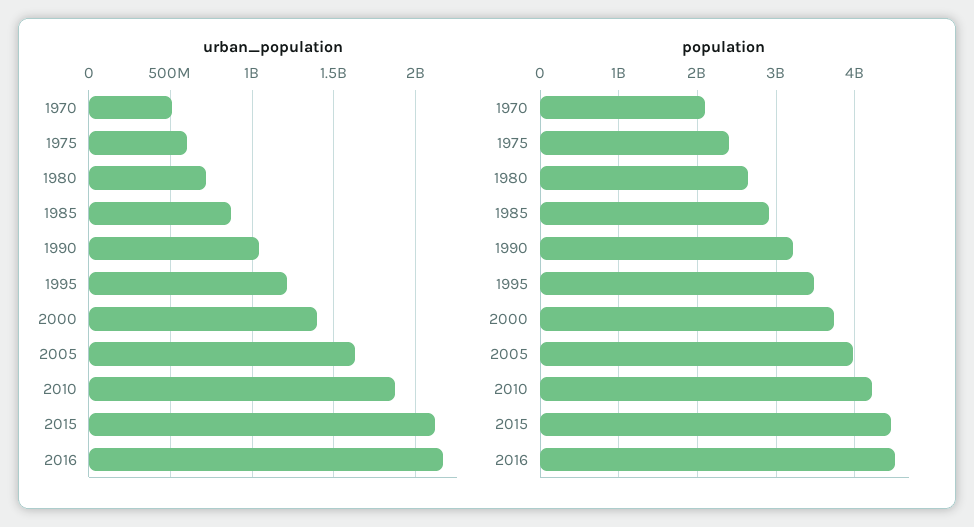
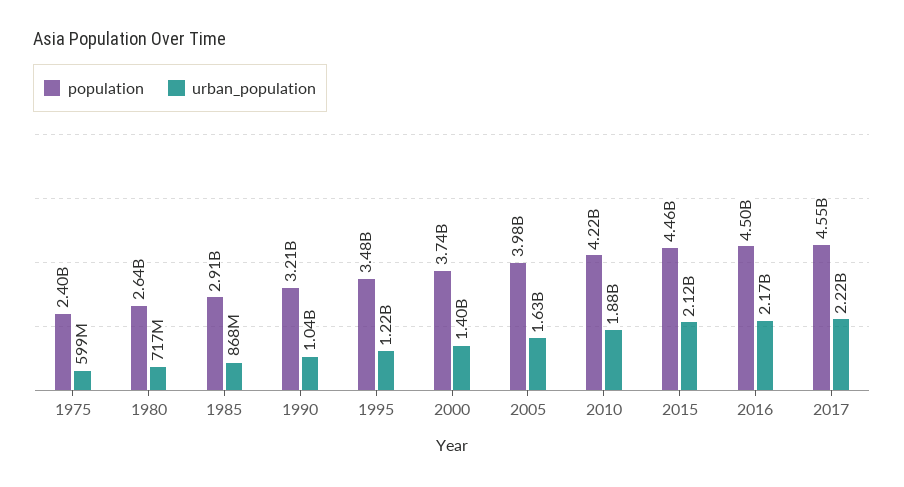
urban_population, 1970: 500000000 -> none
population, 1970: 2100000000 -> none
population, 2017: none -> 4550000000
urban_population, 2017: none -> 2220000000

